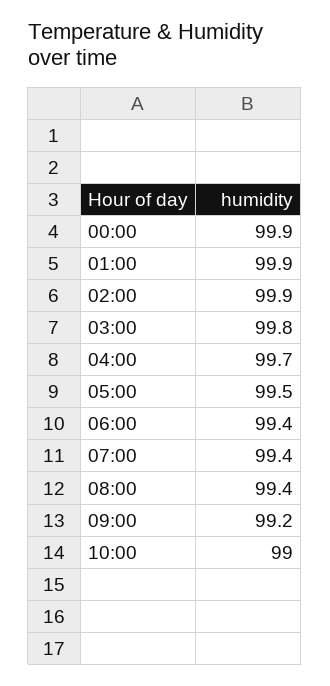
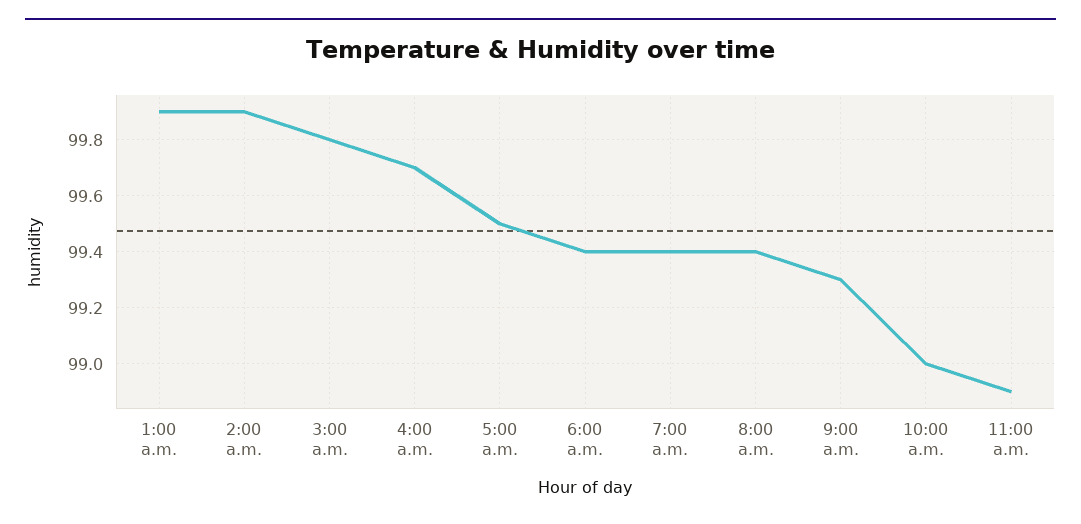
00:00: 99.9 -> none
09:00: 99.2 -> 99.3
11:00 a.m.: none -> 98.9

